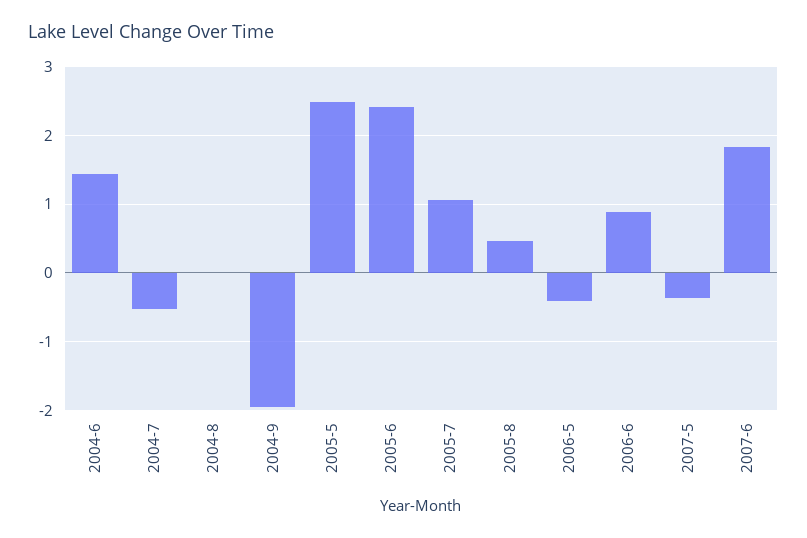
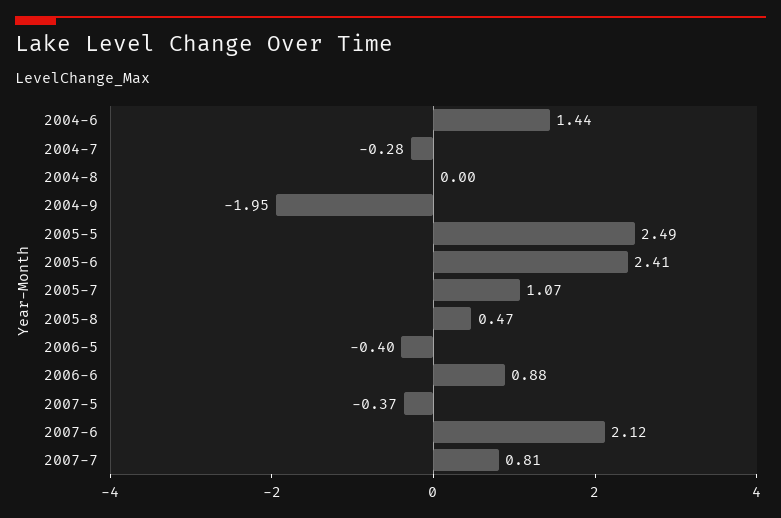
2004-7: -0.5 -> -0.28
2007-6: 1.8 -> 2.12
2007-7: none -> 0.81

